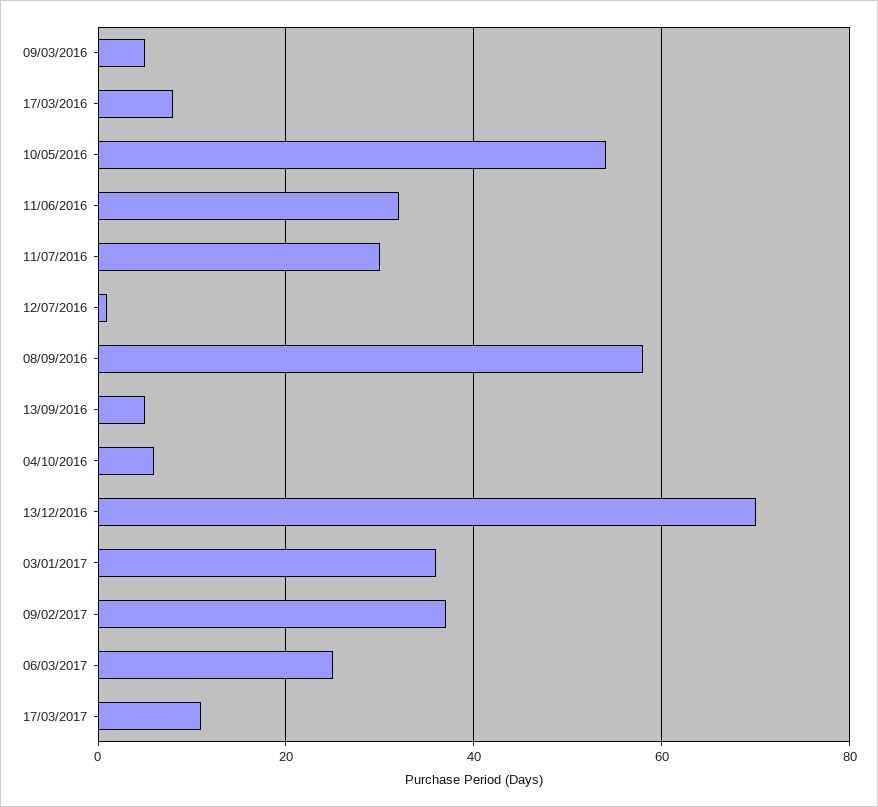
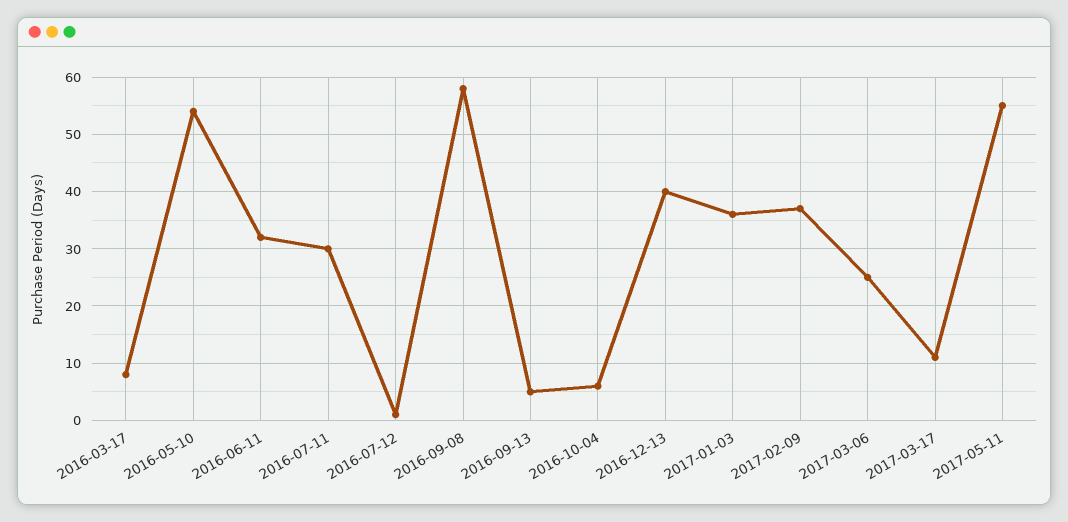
09/03/2016: 5 -> none
13/12/2016: 70 -> 40
2017-05-11: none -> 55

